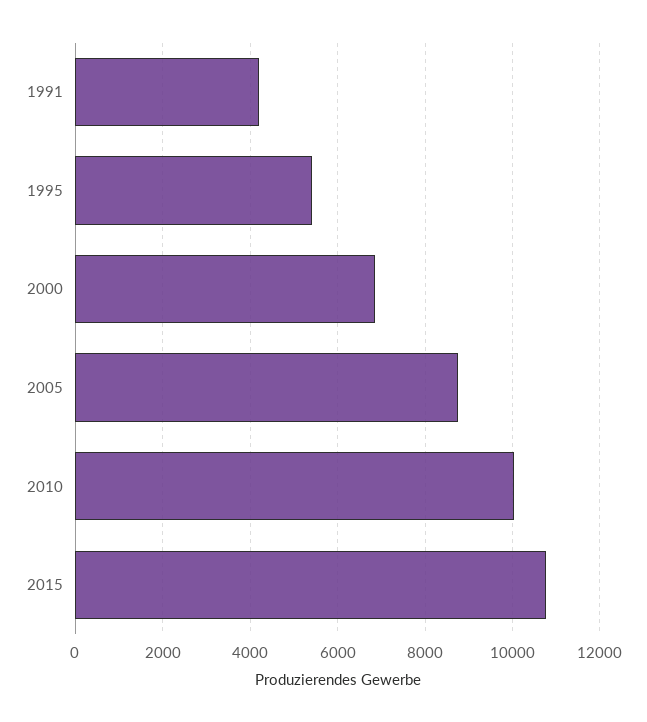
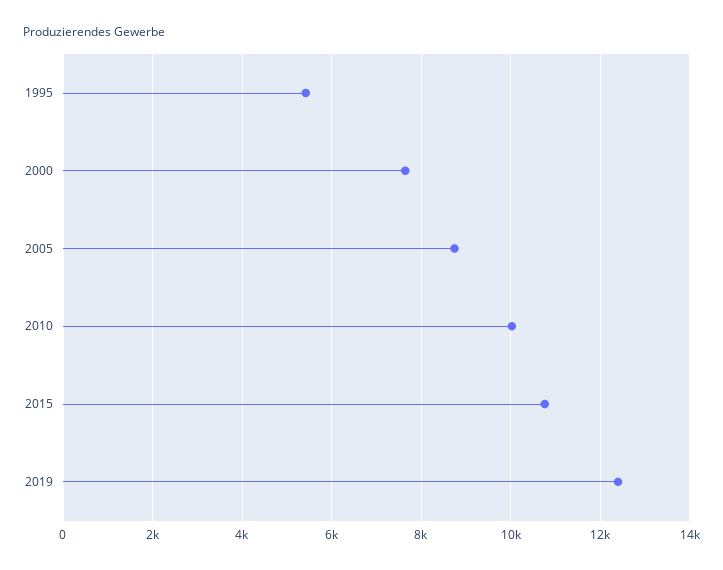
1991: 4200 -> none
2000: 6800 -> 7600
2019: none -> 12400

